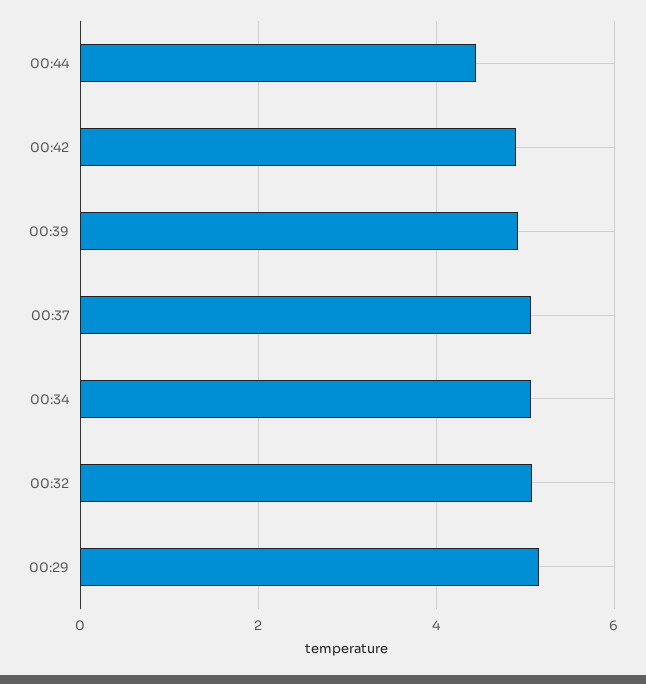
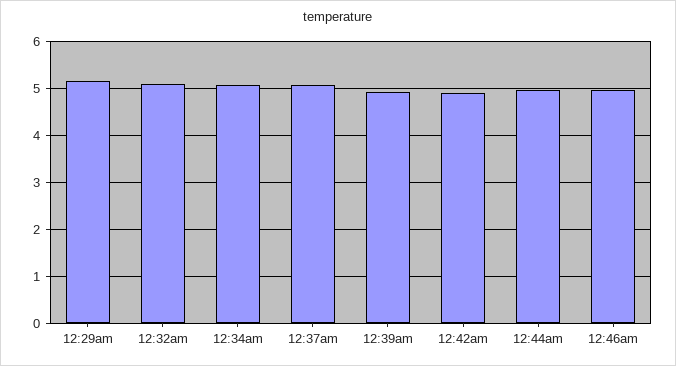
00:44: 4.4 -> 5
12:46am: none -> 5

